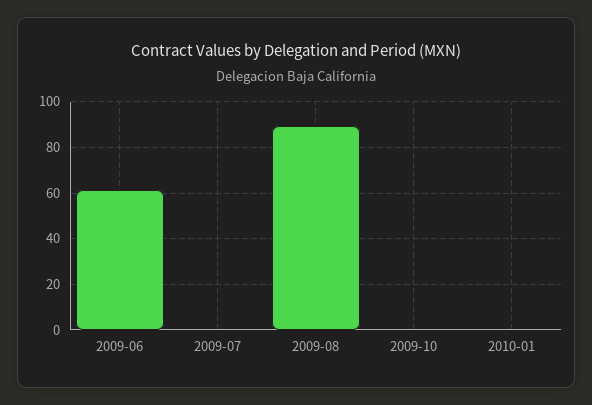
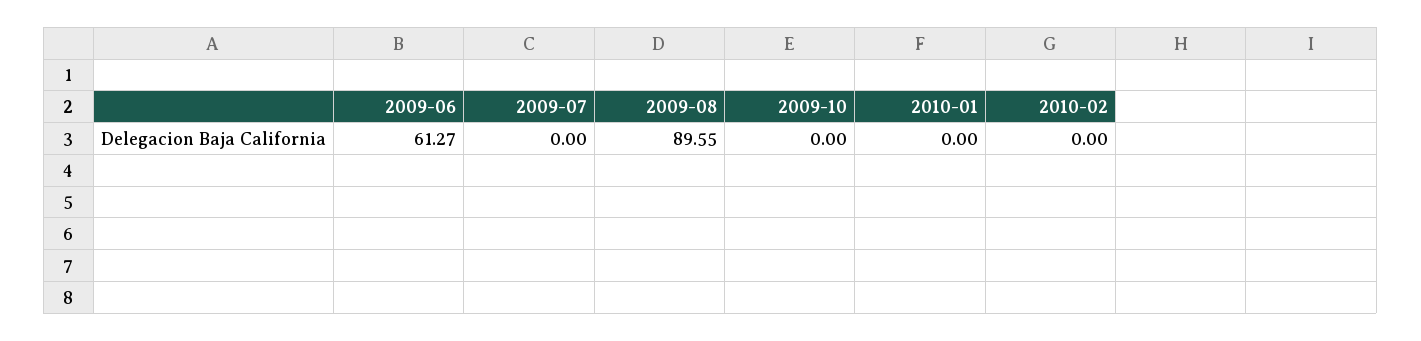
2010-02: none -> 0

